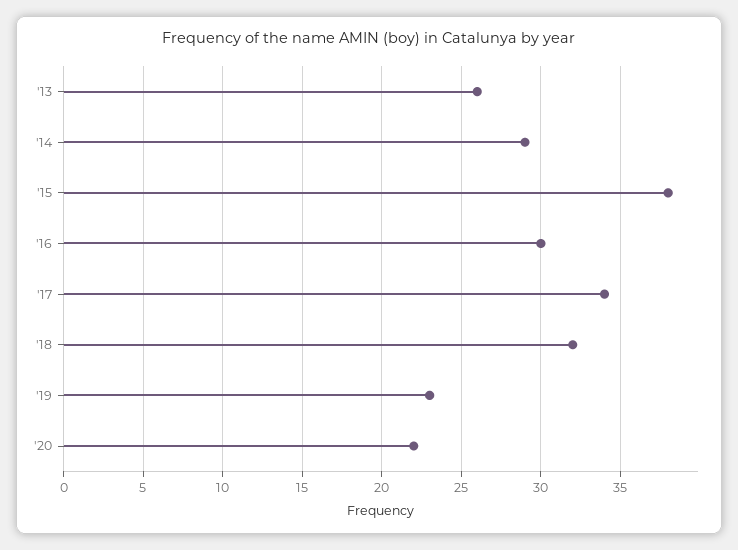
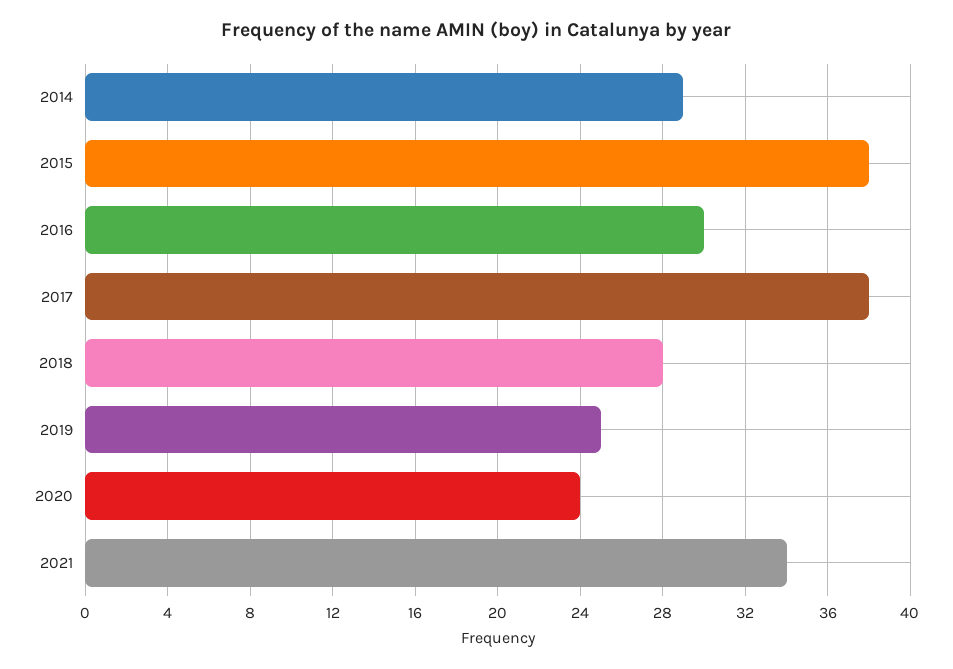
'13: 26 -> none
'17: 34 -> 38
'18: 32 -> 28
'19: 23 -> 25
'20: 22 -> 24
2021: none -> 34

